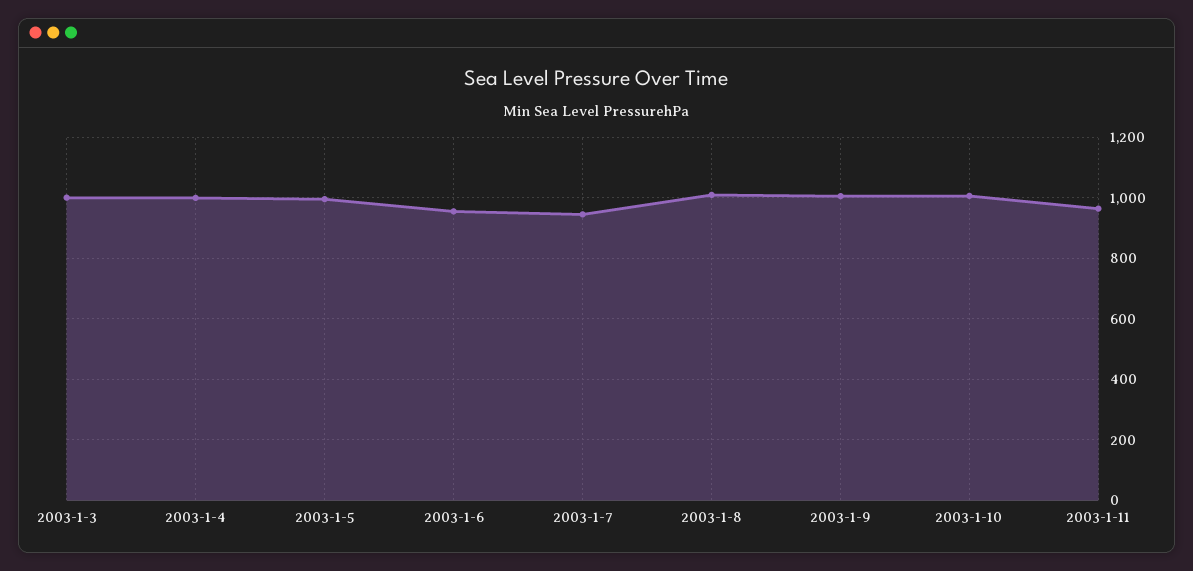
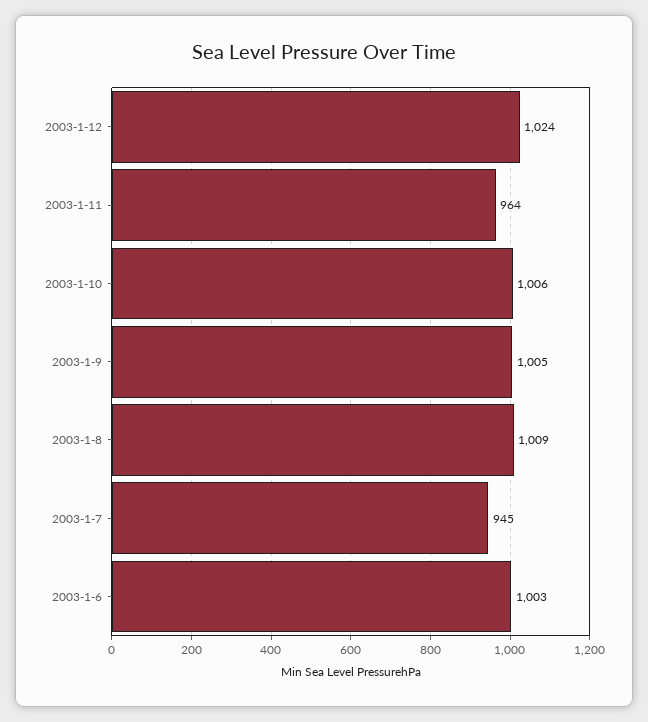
2003-1-3: 1000 -> none
2003-1-4: 1000 -> none
2003-1-5: 1000 -> none
2003-1-6: 960 -> 1003
2003-1-12: none -> 1024

